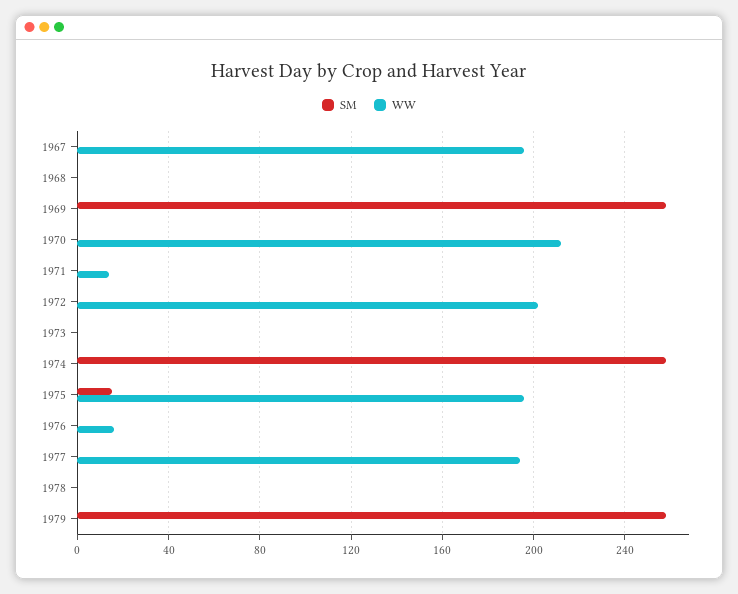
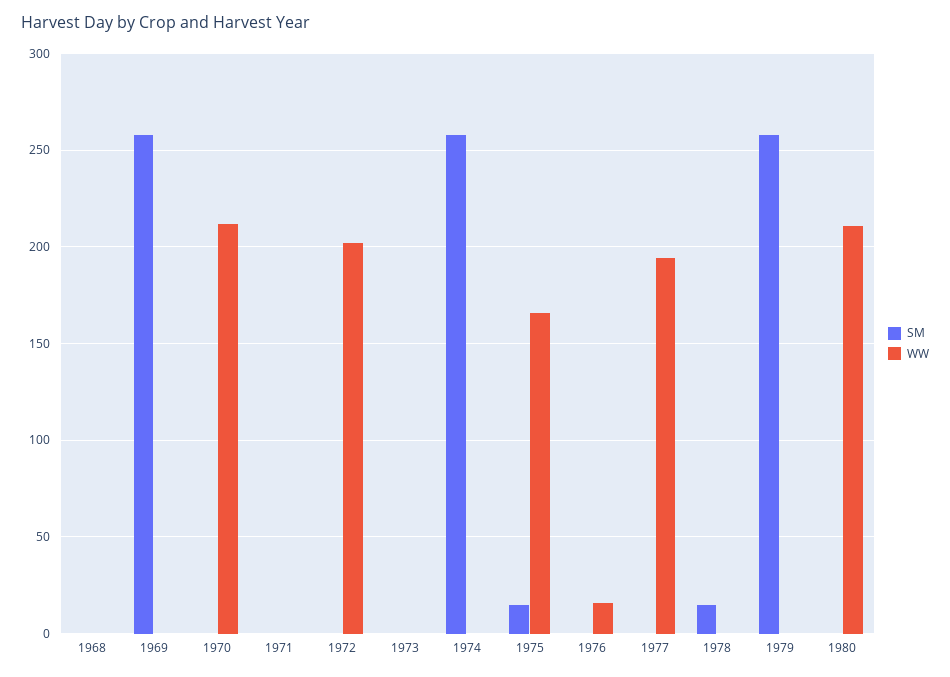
SM, 1967: 0 -> none
WW, 1967: 195 -> none
WW, 1971: 15 -> 0
WW, 1975: 195 -> 165
SM, 1978: 0 -> 15
SM, 1980: none -> 0
WW, 1980: none -> 210

